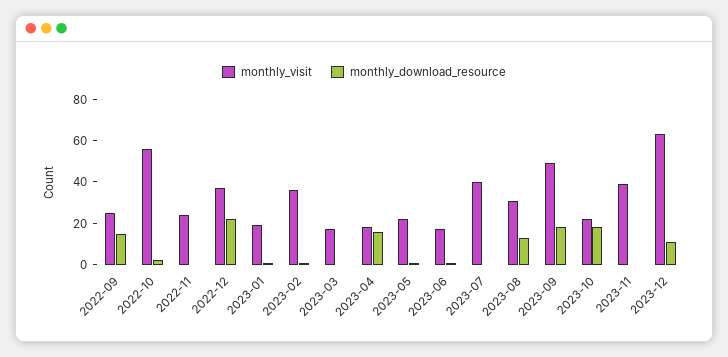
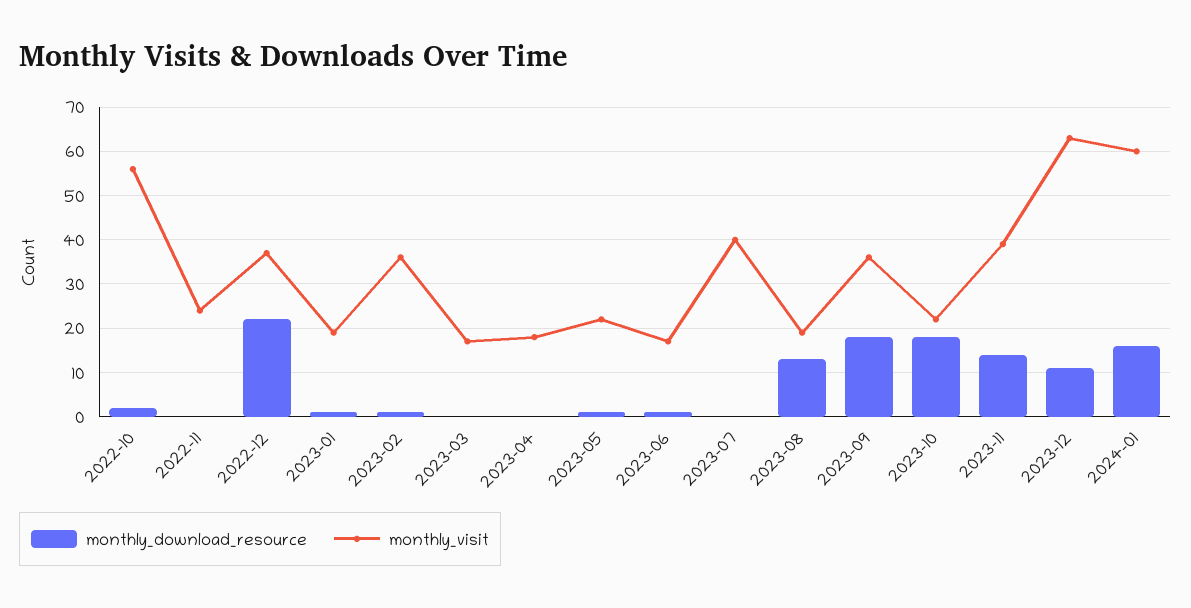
monthly_visit, 2022-09: 25 -> none
monthly_download_resource, 2022-09: 15 -> none
monthly_download_resource, 2023-04: 15 -> 0
monthly_visit, 2023-08: 30 -> 20
monthly_visit, 2023-09: 50 -> 35
monthly_download_resource, 2023-11: 0 -> 15
monthly_download_resource, 2024-01: none -> 15
monthly_visit, 2024-01: none -> 60

